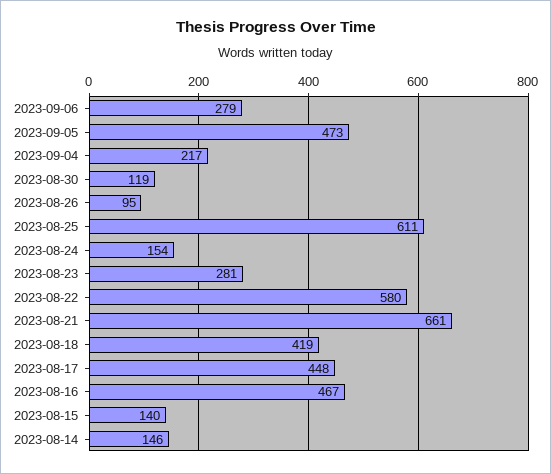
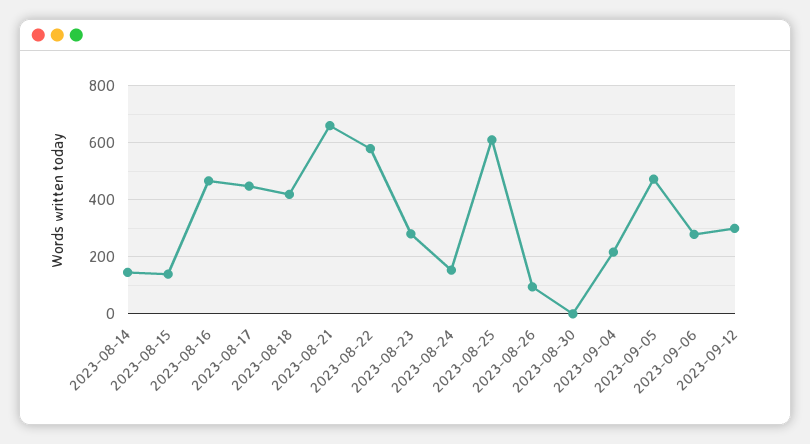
2023-08-30: 119 -> 0
2023-09-12: none -> 300

